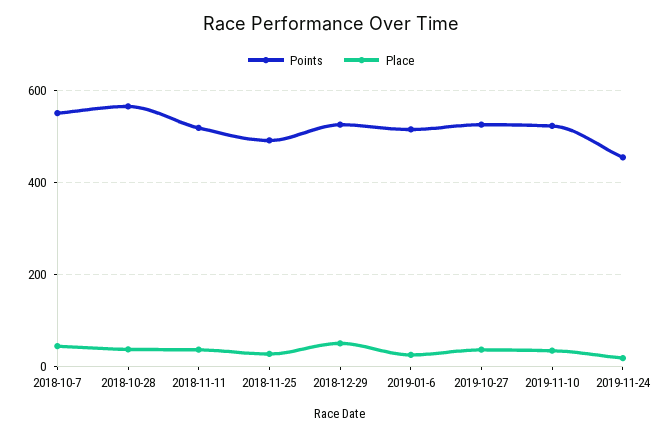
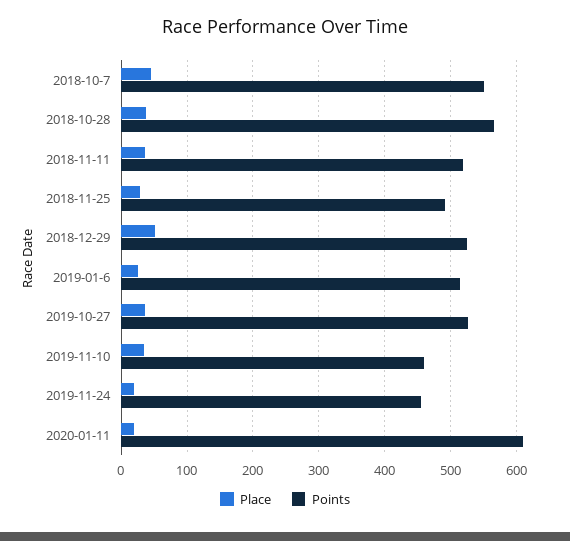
Points, 2019-11-10: 520 -> 460
Place, 2020-01-11: none -> 20
Points, 2020-01-11: none -> 610

